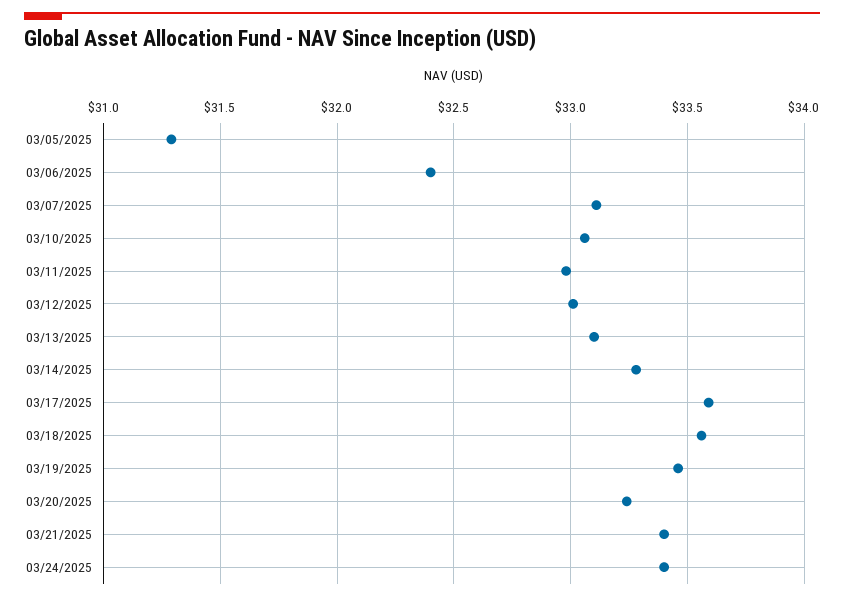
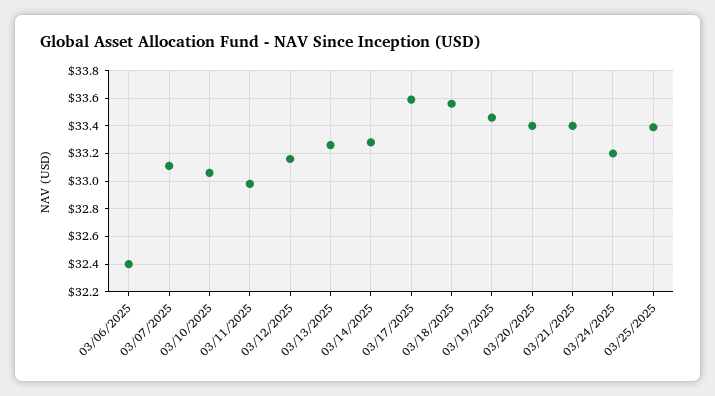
03/05/2025: 31.3 -> none
03/12/2025: 33 -> 33.15
03/13/2025: 33.1 -> 33.25
03/20/2025: 33.25 -> 33.4
03/24/2025: 33.4 -> 33.2
03/25/2025: none -> 33.4

